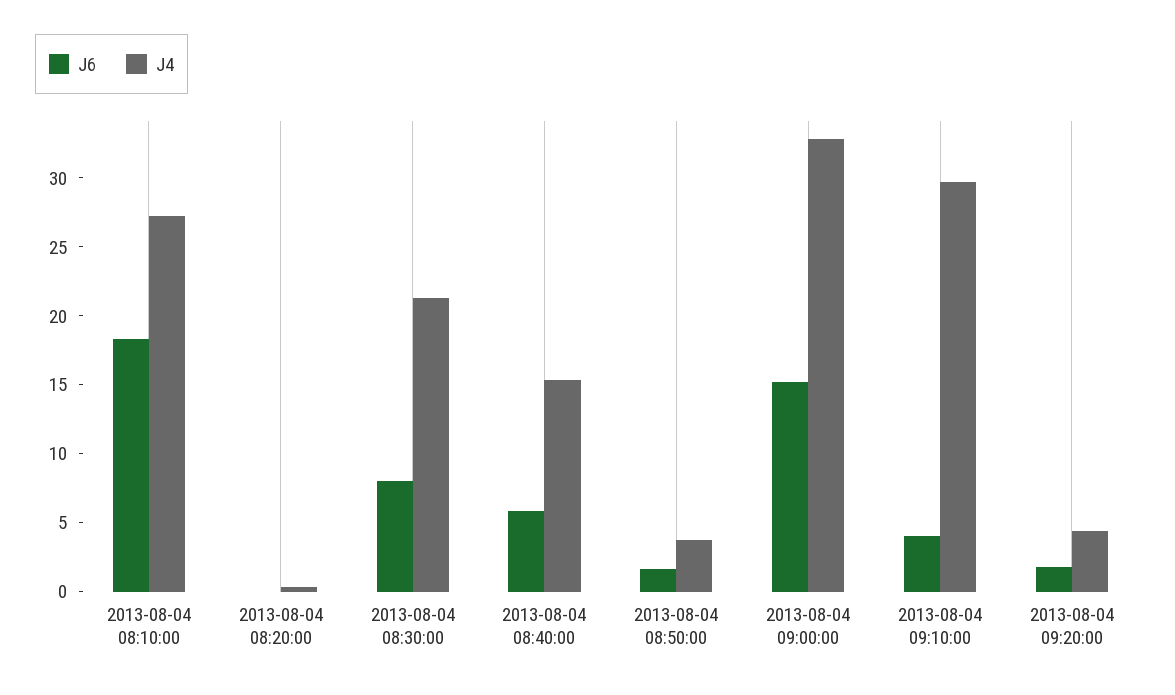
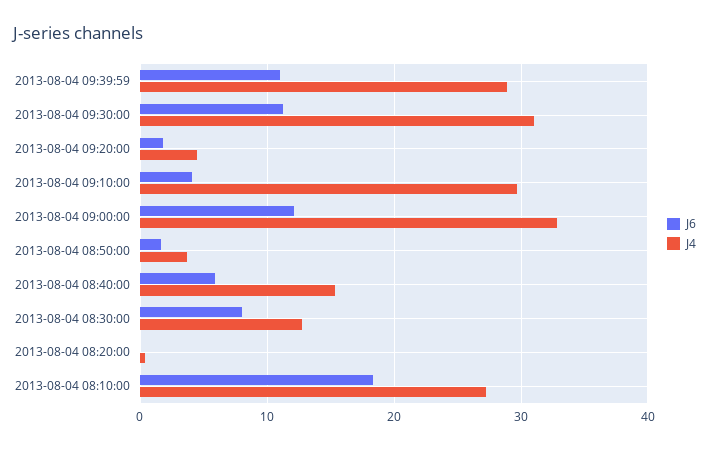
J4, 2013-08-04 08:30:00: 21 -> 13
J6, 2013-08-04 09:00:00: 15 -> 12
J6, 2013-08-04 09:39:59: none -> 11
J4, 2013-08-04 09:39:59: none -> 29
J6, 2013-08-04 09:30:00: none -> 11
J4, 2013-08-04 09:30:00: none -> 31

